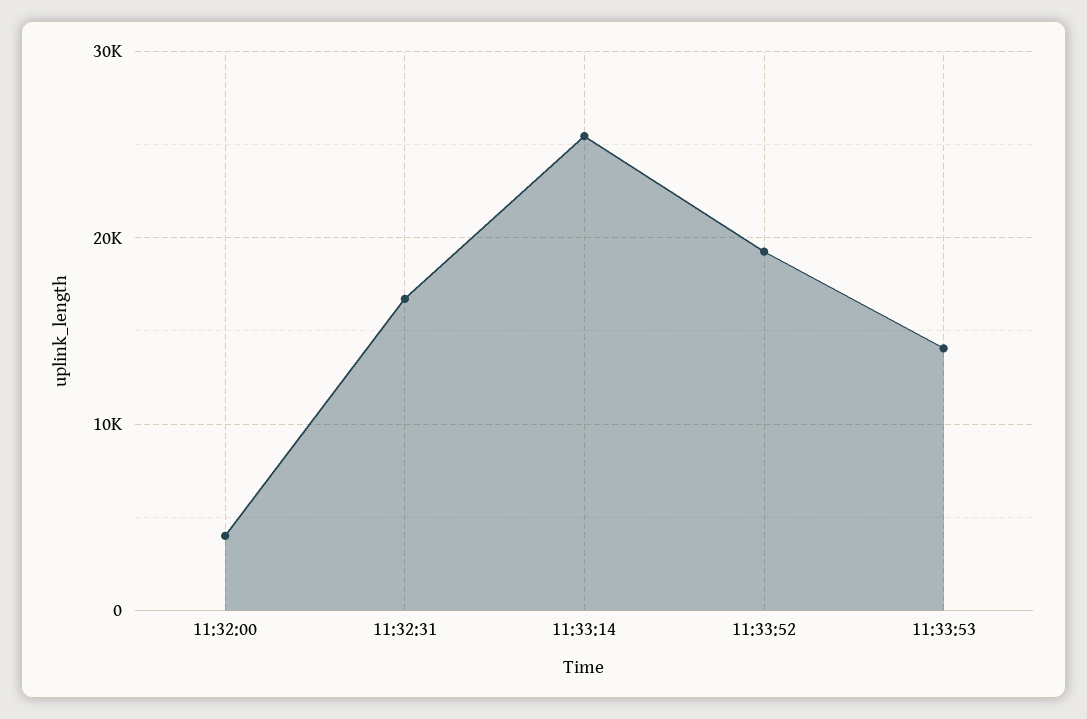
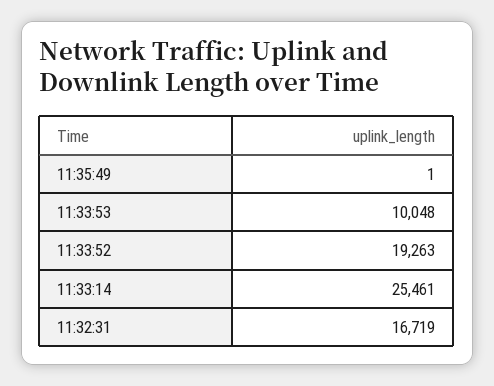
11:32:00: 4000 -> none
11:33:53: 14000 -> 10048
11:35:49: none -> 1

